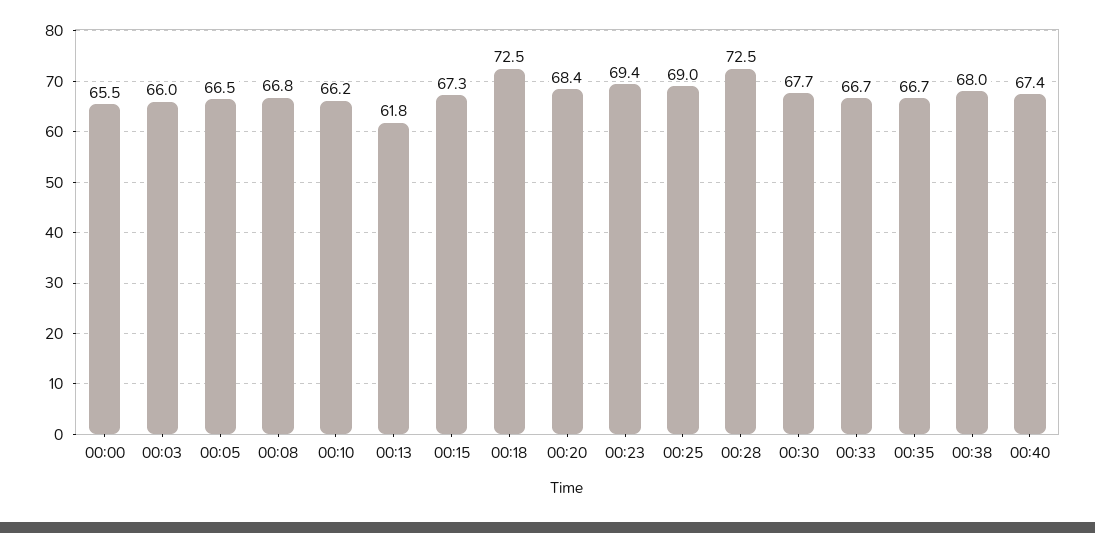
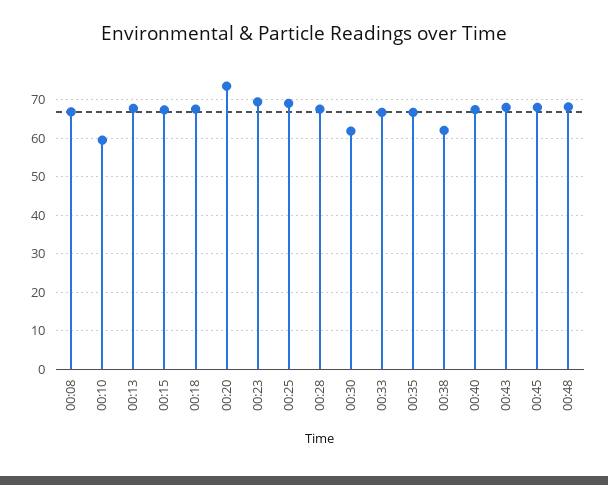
00:00: 65.5 -> none
00:03: 66 -> none
00:05: 66.5 -> none
00:10: 66.2 -> 60
00:13: 61.8 -> 68
00:18: 72.5 -> 68
00:20: 68.4 -> 74
00:28: 72.5 -> 68
00:30: 67.7 -> 62
00:38: 68 -> 62
00:43: none -> 68
00:45: none -> 68
00:48: none -> 68

